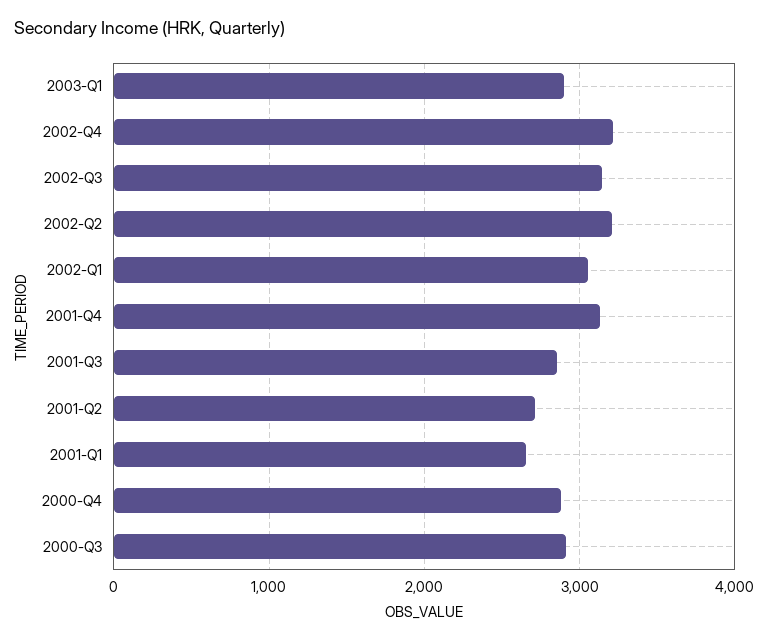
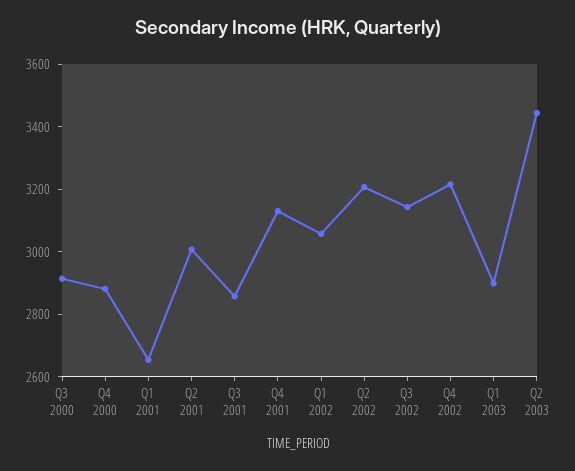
2001-Q2: 2700 -> 3000
Q2 2003: none -> 3450

